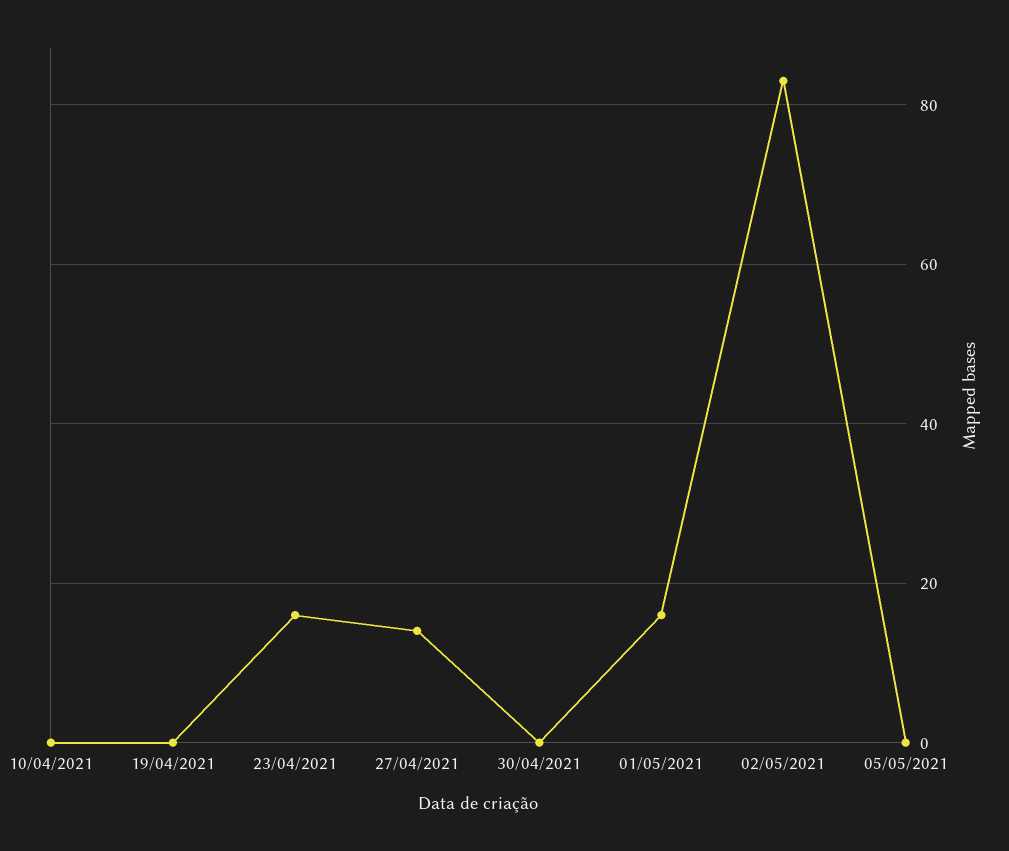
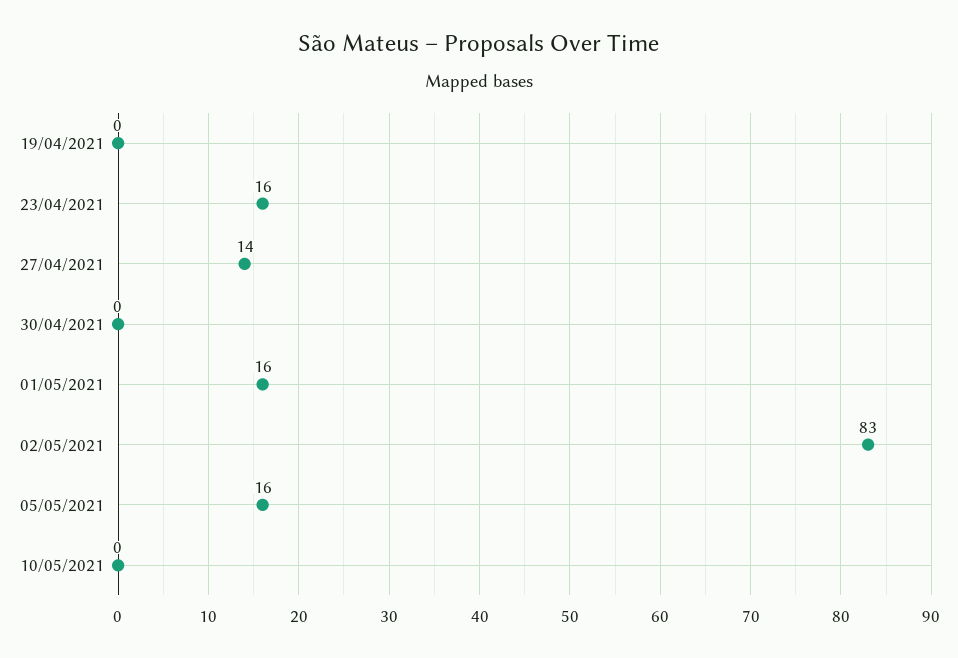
10/04/2021: 0 -> none
05/05/2021: 0 -> 16
10/05/2021: none -> 0

